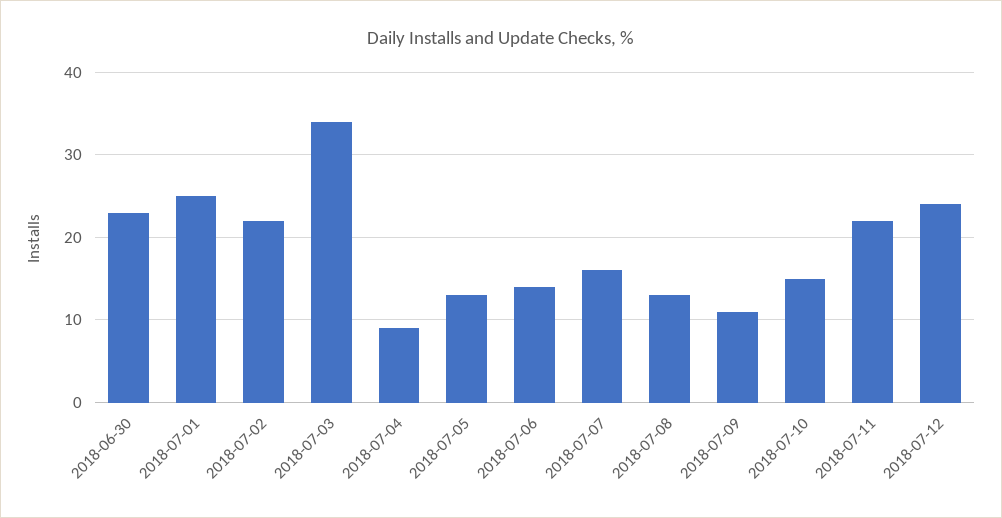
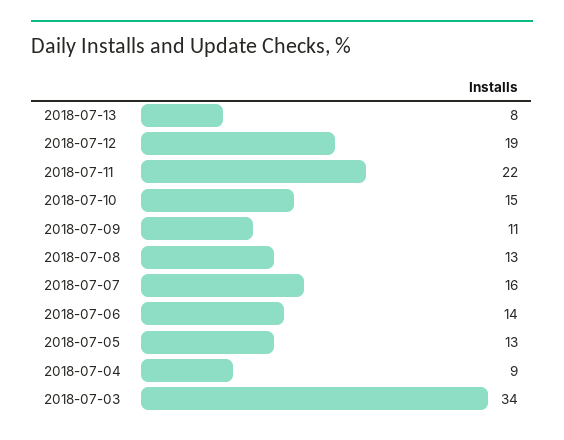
2018-06-30: 23 -> none
2018-07-01: 25 -> none
2018-07-02: 22 -> none
2018-07-12: 24 -> 19
2018-07-13: none -> 8

